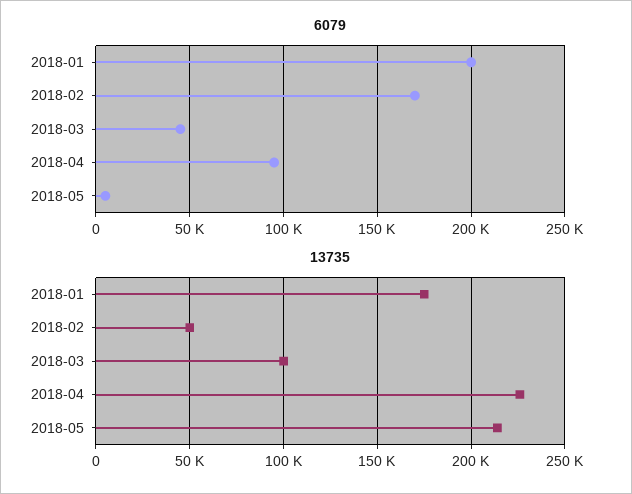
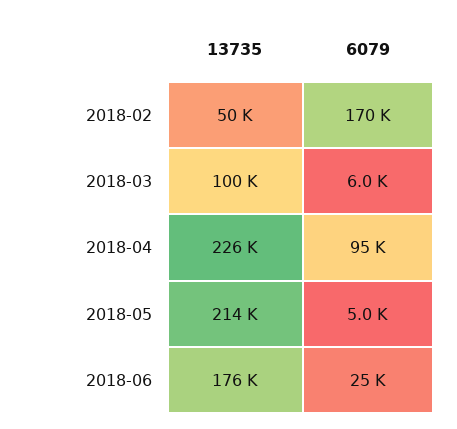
6079, 2018-01: 200000 -> none
6079, 2018-03: 45000 -> 6000
13735, 2018-01: 175000 -> none
13735, 2018-06: none -> 176000
6079, 2018-06: none -> 25000

